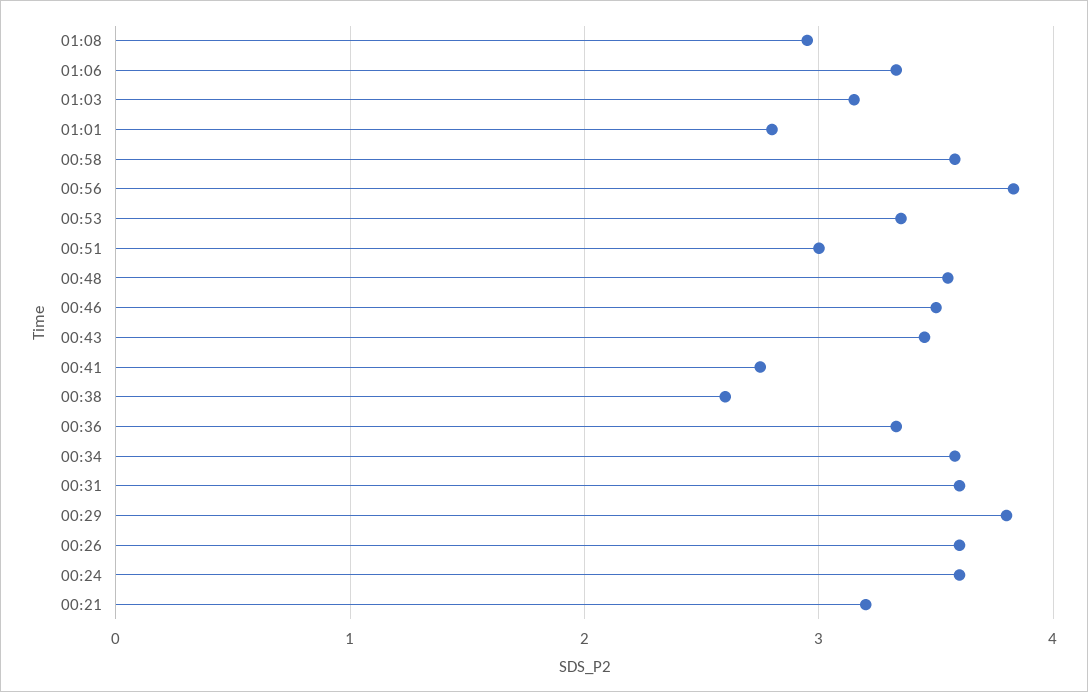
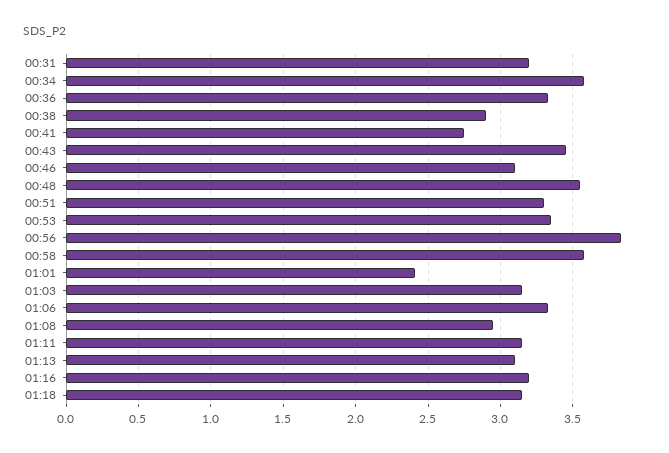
01:01: 2.8 -> 2.4
00:51: 3 -> 3.3
00:46: 3.5 -> 3.1
00:38: 2.6 -> 2.9
00:31: 3.6 -> 3.2
00:29: 3.8 -> none
00:26: 3.6 -> none
00:24: 3.6 -> none
00:21: 3.2 -> none
01:11: none -> 3.15
01:13: none -> 3.1
01:16: none -> 3.2
01:18: none -> 3.15

